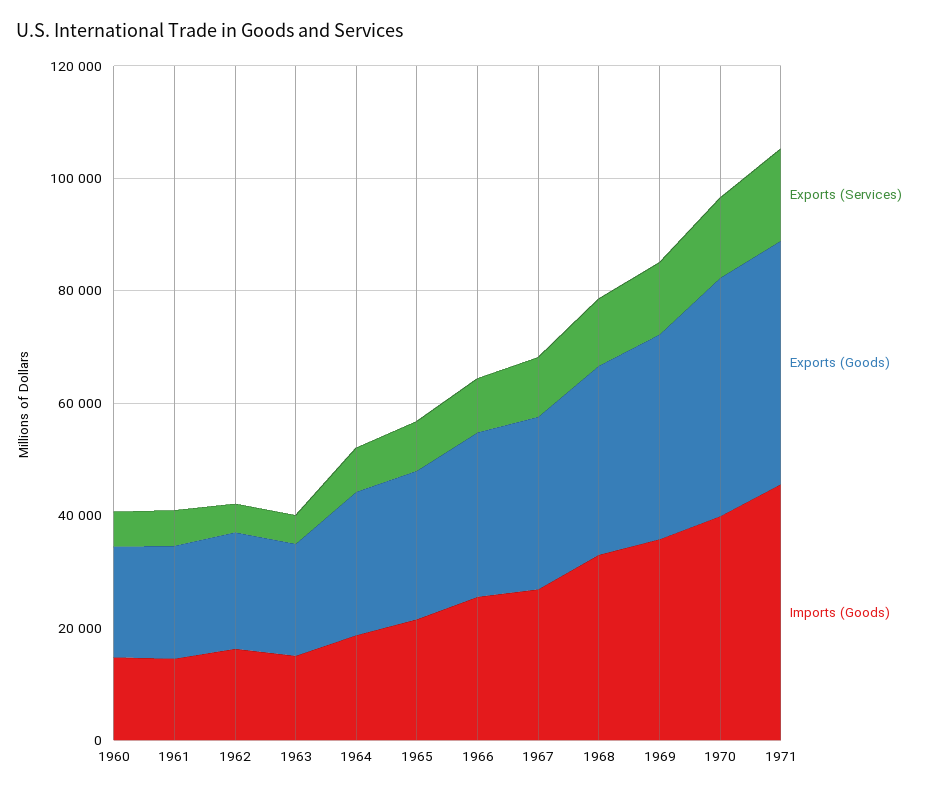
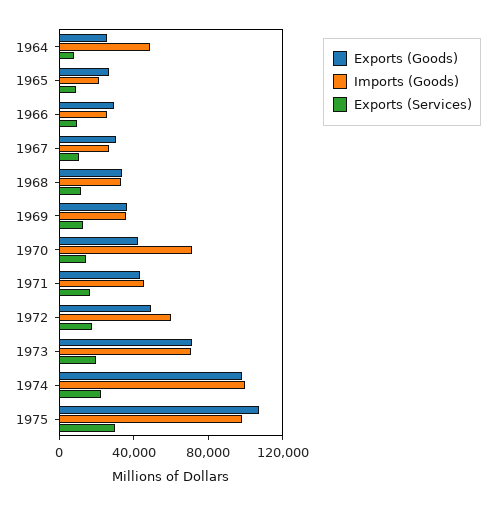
Exports (Services), 1960: 5000 -> none
Exports (Goods), 1960: 20000 -> none
Imports (Goods), 1960: 15000 -> none
Exports (Services), 1961: 5000 -> none
Exports (Goods), 1961: 20000 -> none
Imports (Goods), 1961: 15000 -> none
Exports (Services), 1962: 5000 -> none
Exports (Goods), 1962: 20000 -> none
Imports (Goods), 1962: 15000 -> none
Exports (Services), 1963: 5000 -> none
Exports (Goods), 1963: 20000 -> none
Imports (Goods), 1963: 15000 -> none
Imports (Goods), 1964: 20000 -> 50000
Imports (Goods), 1970: 40000 -> 70000
Exports (Goods), 1972: none -> 50000
Imports (Goods), 1972: none -> 60000
Exports (Services), 1972: none -> 20000
Exports (Goods), 1973: none -> 70000
Imports (Goods), 1973: none -> 70000
Exports (Services), 1973: none -> 20000
Exports (Goods), 1974: none -> 100000
Imports (Goods), 1974: none -> 100000
Exports (Services), 1974: none -> 20000
Exports (Goods), 1975: none -> 110000
Imports (Goods), 1975: none -> 100000
Exports (Services), 1975: none -> 30000

